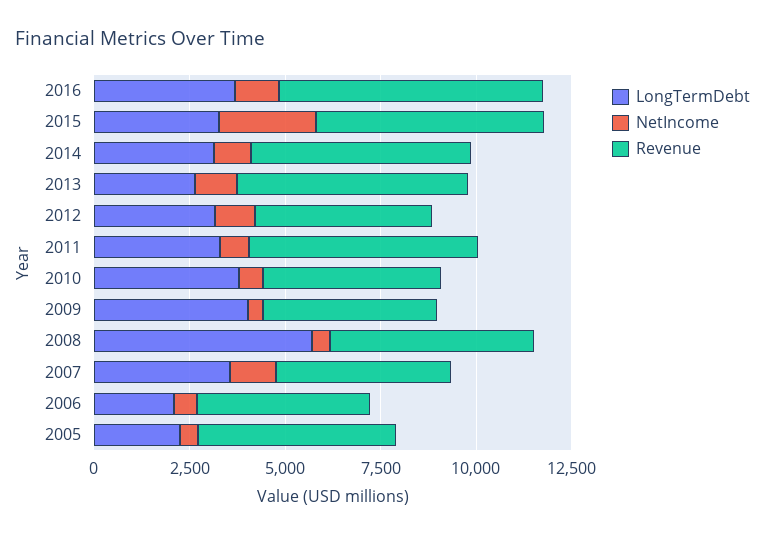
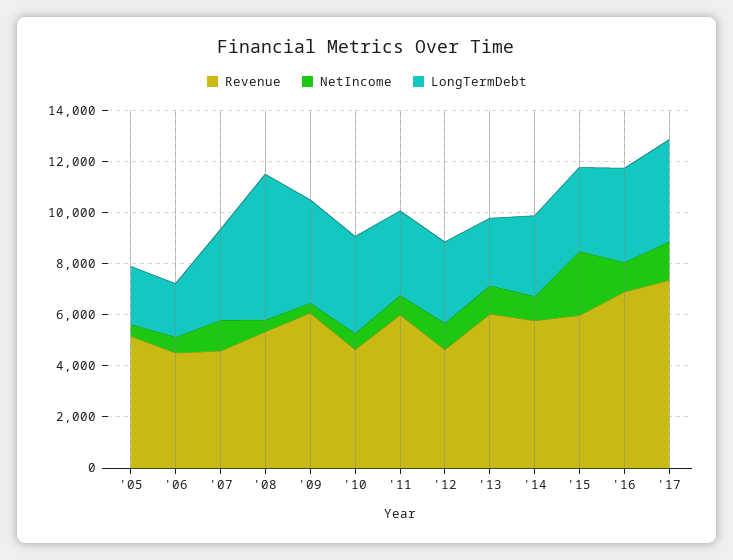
Revenue, 2009: 4500 -> 6000
Revenue, '17: none -> 7500
NetIncome, '17: none -> 1500
LongTermDebt, '17: none -> 4000

